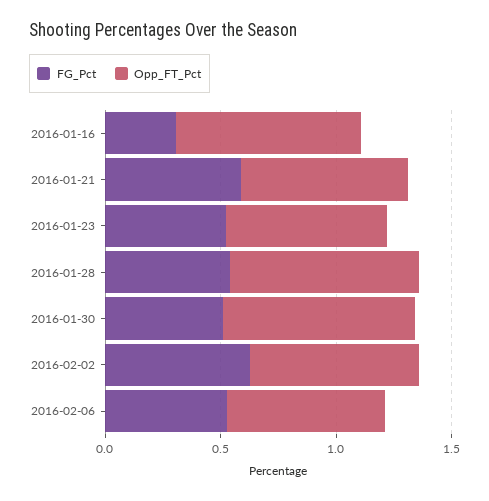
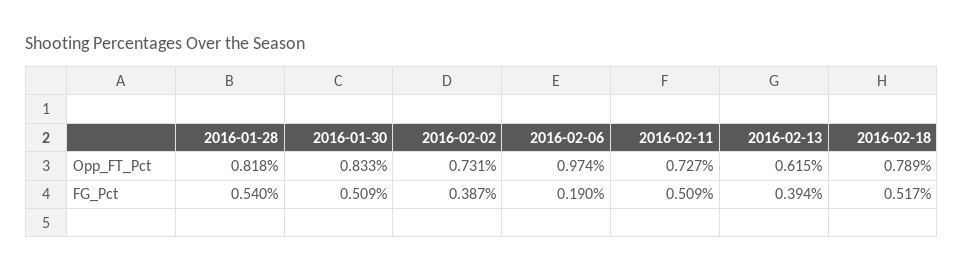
FG_Pct, 2016-01-16: 0.3 -> none
Opp_FT_Pct, 2016-01-16: 0.8 -> none
FG_Pct, 2016-01-21: 0.6 -> none
Opp_FT_Pct, 2016-01-21: 0.7 -> none
FG_Pct, 2016-01-23: 0.5 -> none
Opp_FT_Pct, 2016-01-23: 0.7 -> none
FG_Pct, 2016-02-02: 0.6 -> 0.387
FG_Pct, 2016-02-06: 0.5 -> 0.19
Opp_FT_Pct, 2016-02-06: 0.7 -> 0.974
Opp_FT_Pct, 2016-02-11: none -> 0.727
Opp_FT_Pct, 2016-02-13: none -> 0.615
Opp_FT_Pct, 2016-02-18: none -> 0.789
FG_Pct, 2016-02-11: none -> 0.509
FG_Pct, 2016-02-13: none -> 0.394
FG_Pct, 2016-02-18: none -> 0.517

